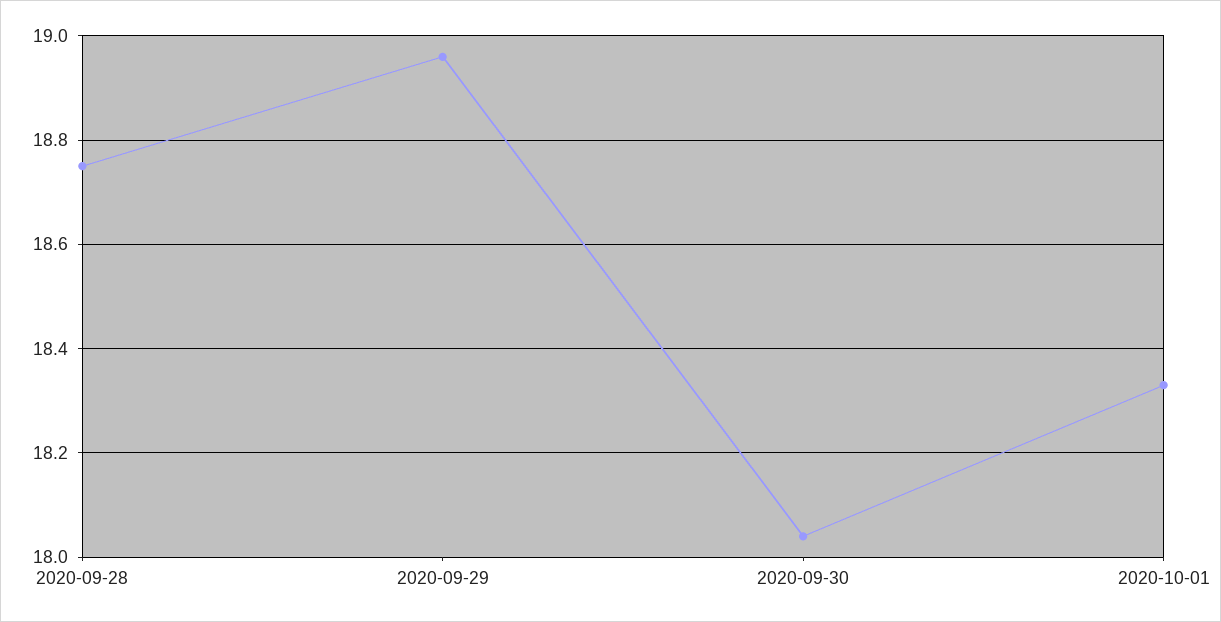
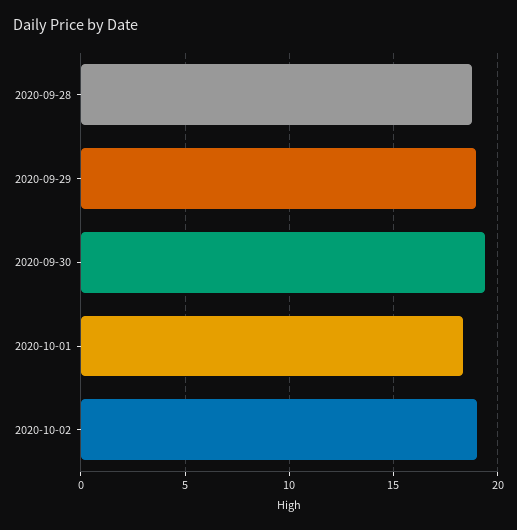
2020-09-30: 18.05 -> 19.5
2020-10-02: none -> 19

